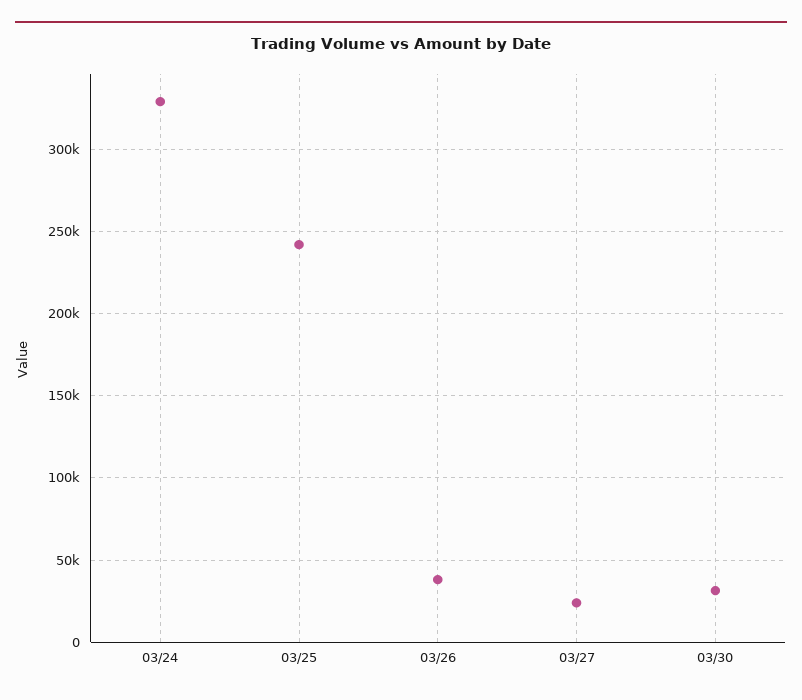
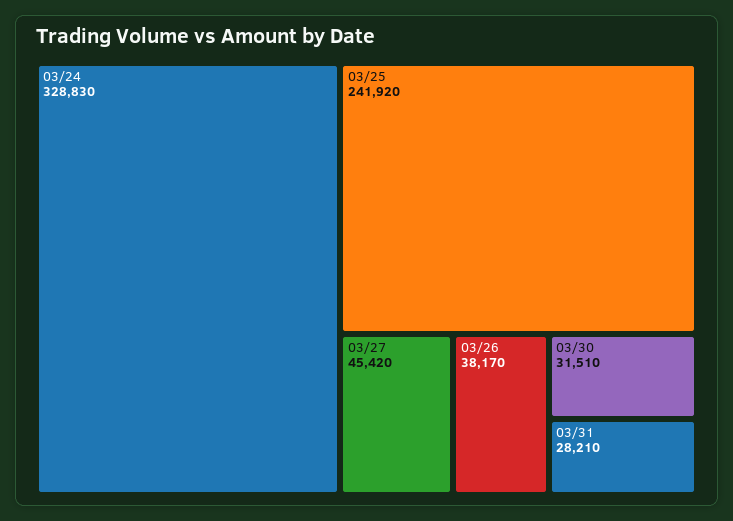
03/27: 25000 -> 45420
03/31: none -> 28210

